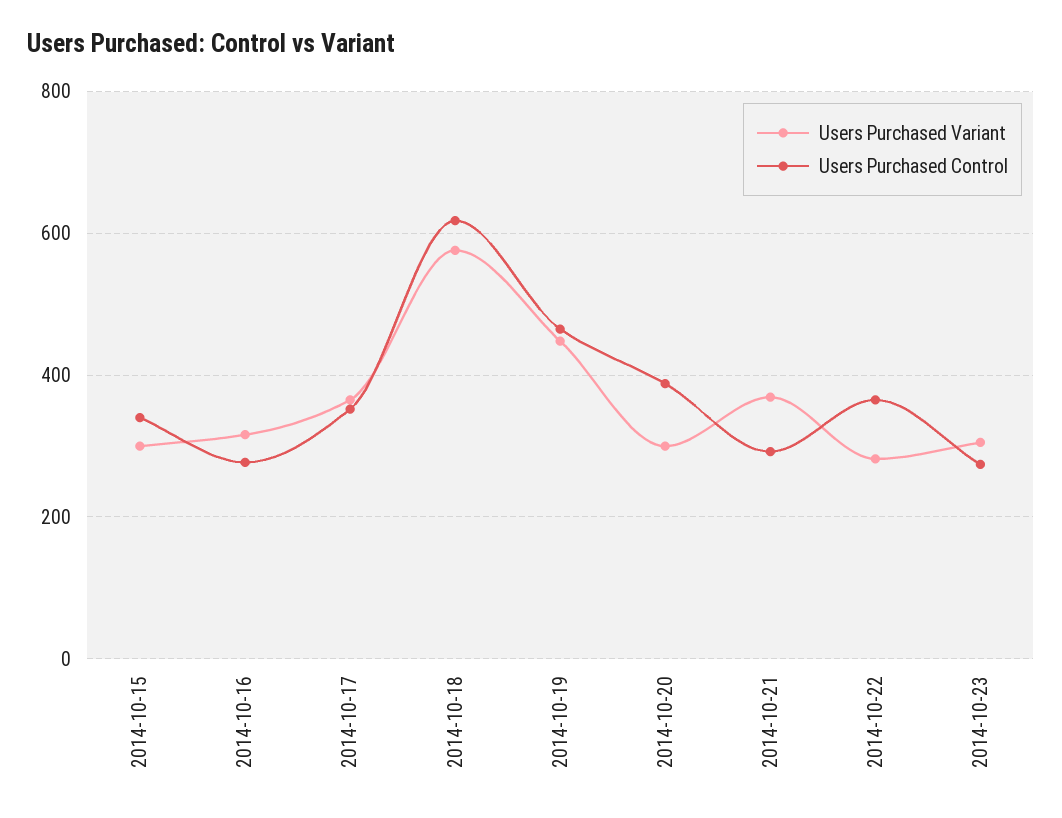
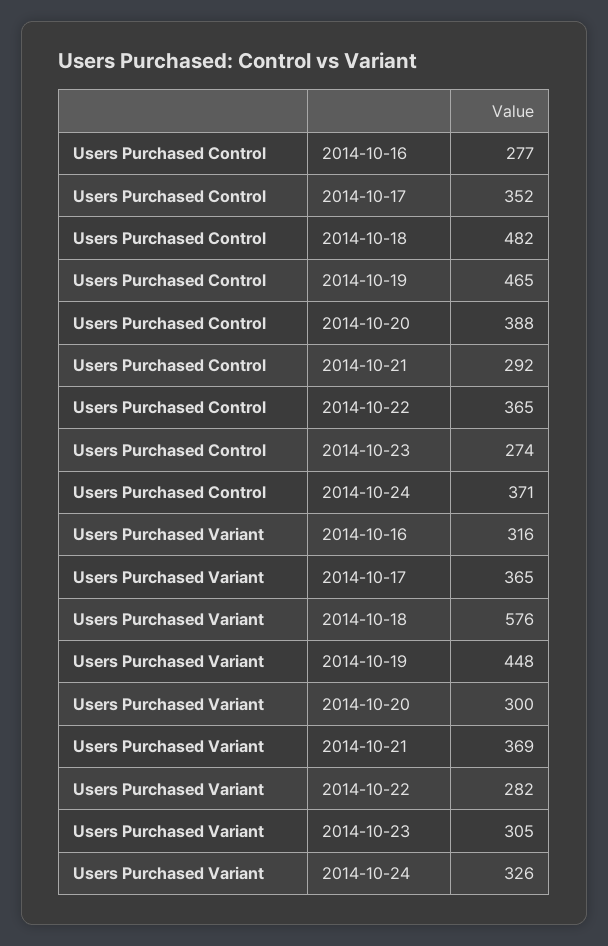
Users Purchased Variant, 2014-10-15: 300 -> none
Users Purchased Control, 2014-10-15: 340 -> none
Users Purchased Control, 2014-10-18: 620 -> 482
Users Purchased Control, 2014-10-24: none -> 371
Users Purchased Variant, 2014-10-24: none -> 326

